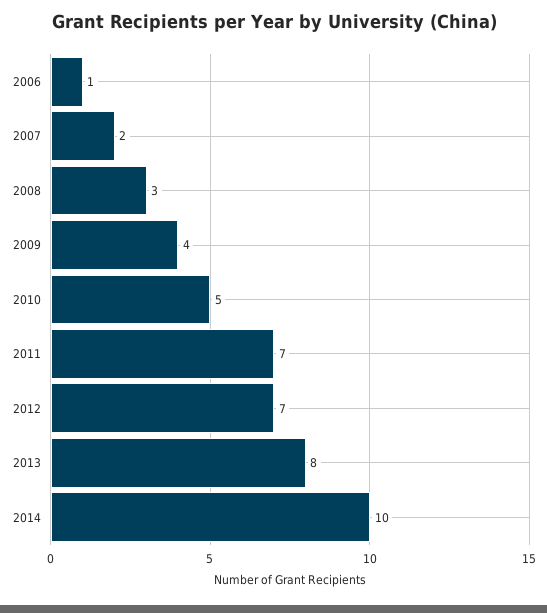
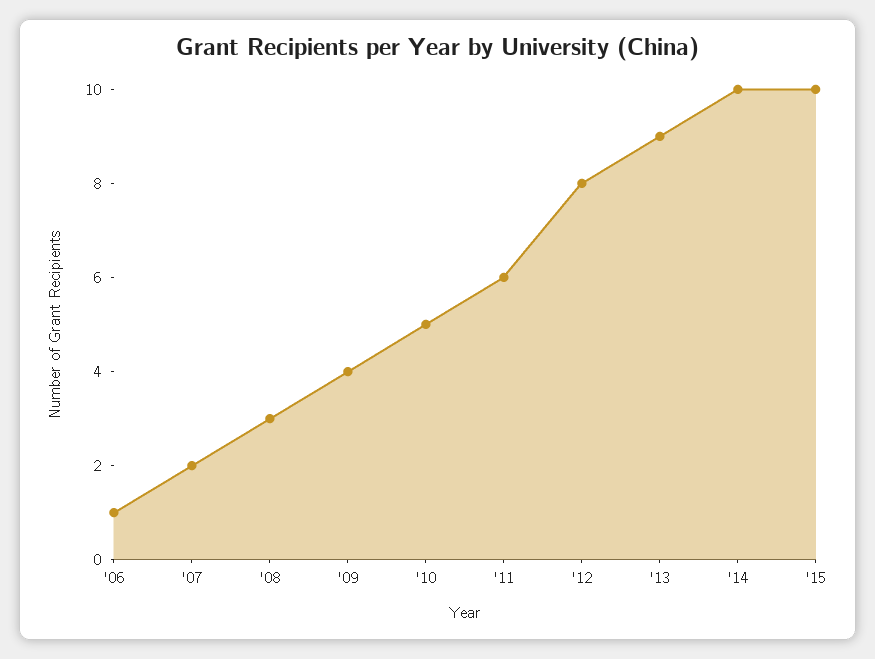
2011: 7 -> 6
2012: 7 -> 8
2013: 8 -> 9
'15: none -> 10

